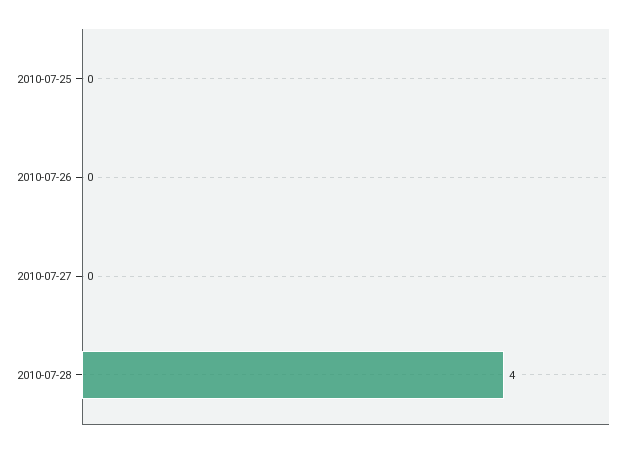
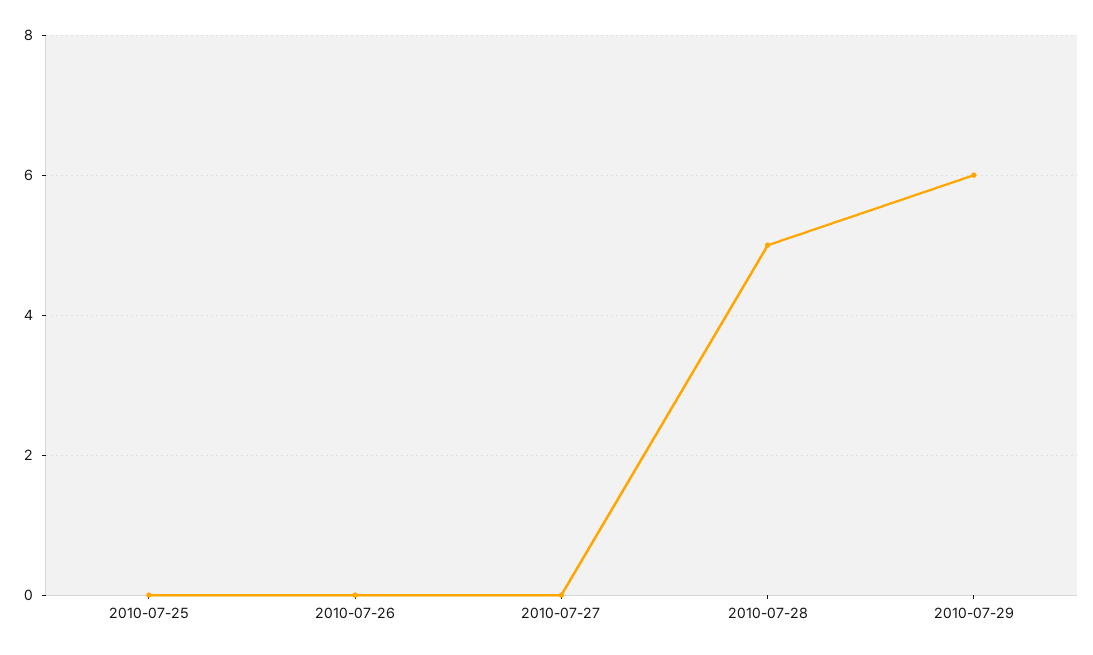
2010-07-28: 4 -> 5
2010-07-29: none -> 6

